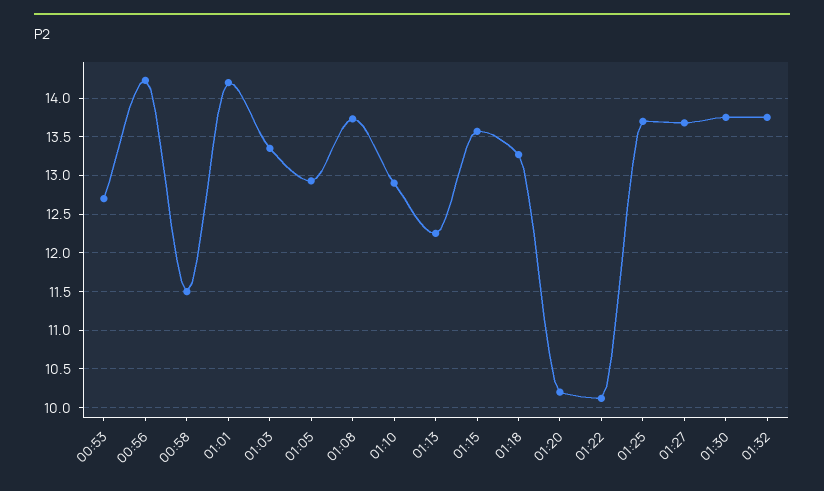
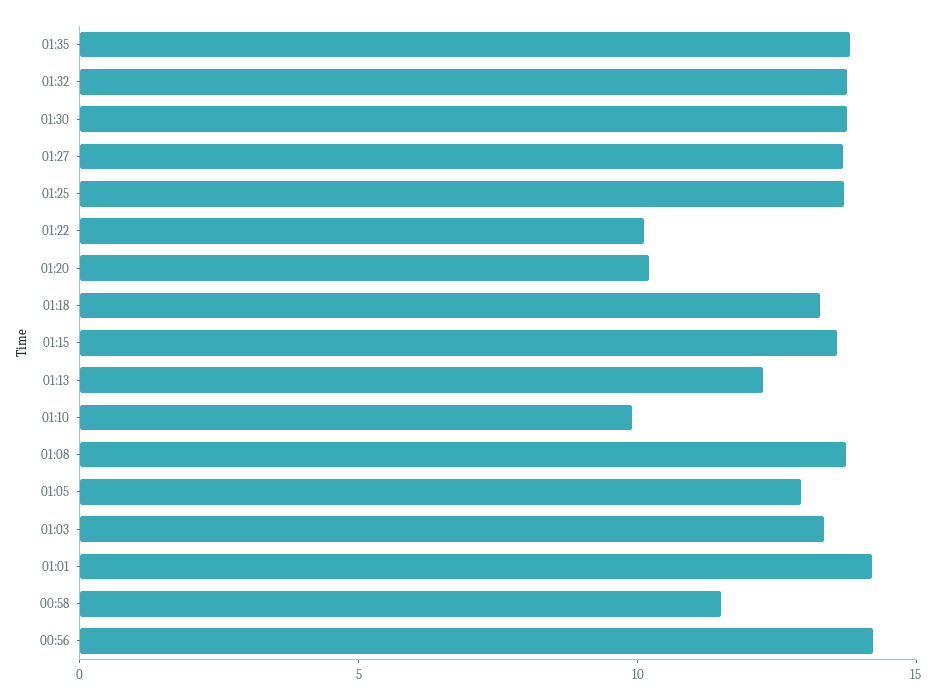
00:53: 12.7 -> none
01:10: 12.9 -> 10
01:35: none -> 14

